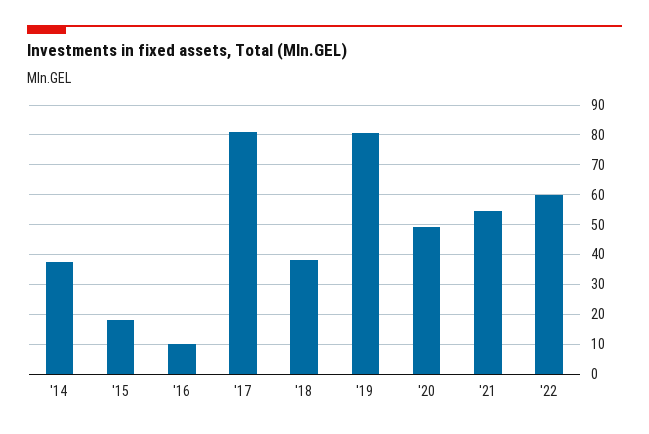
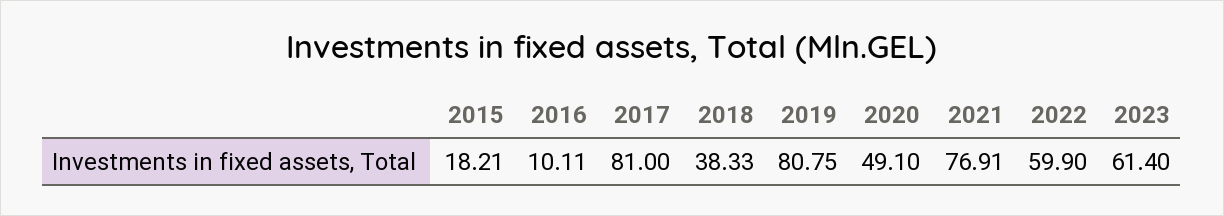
'14: 37.5 -> none
'21: 55 -> 76.91
2023: none -> 61.4

